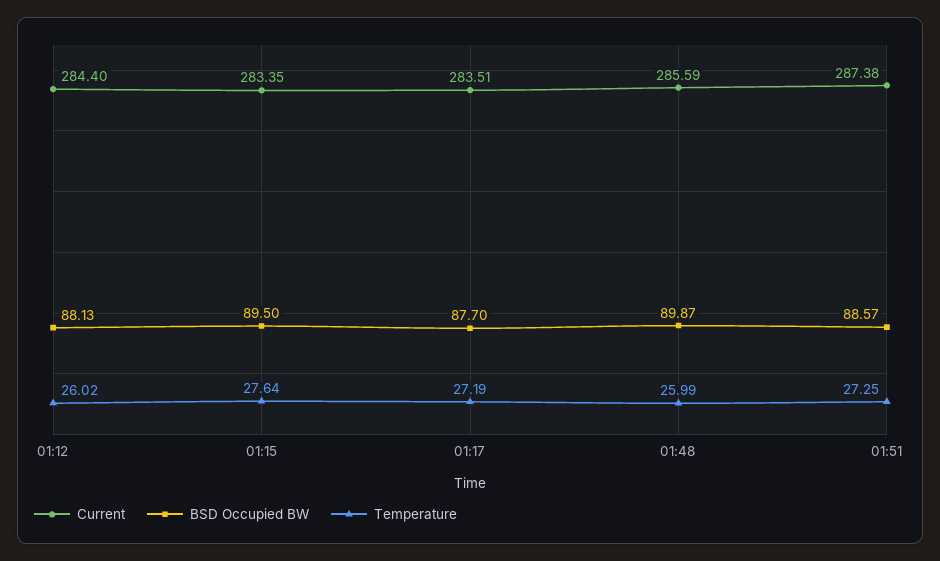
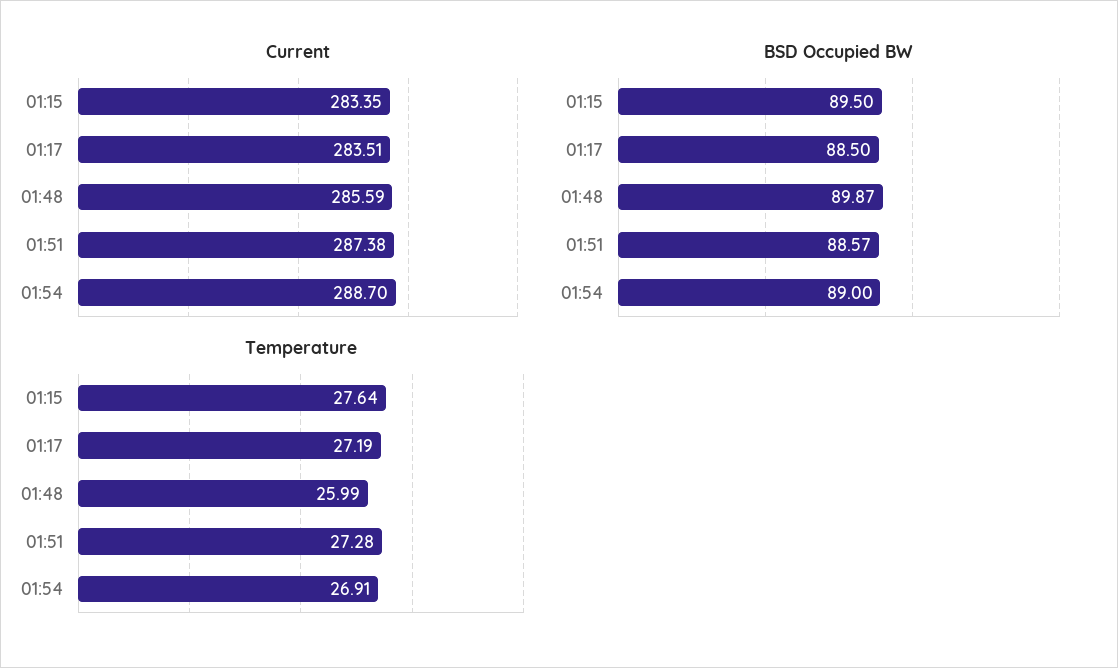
Current, 01:12: 284.4 -> none
BSD Occupied BW, 01:12: 88.13 -> none
Temperature, 01:12: 26.02 -> none
BSD Occupied BW, 01:17: 87.7 -> 88.5
Temperature, 01:51: 27.25 -> 27.28
Current, 01:54: none -> 288.7
BSD Occupied BW, 01:54: none -> 89
Temperature, 01:54: none -> 26.91

